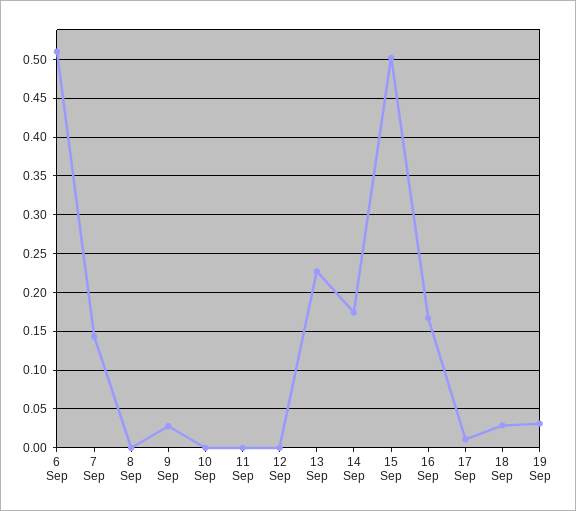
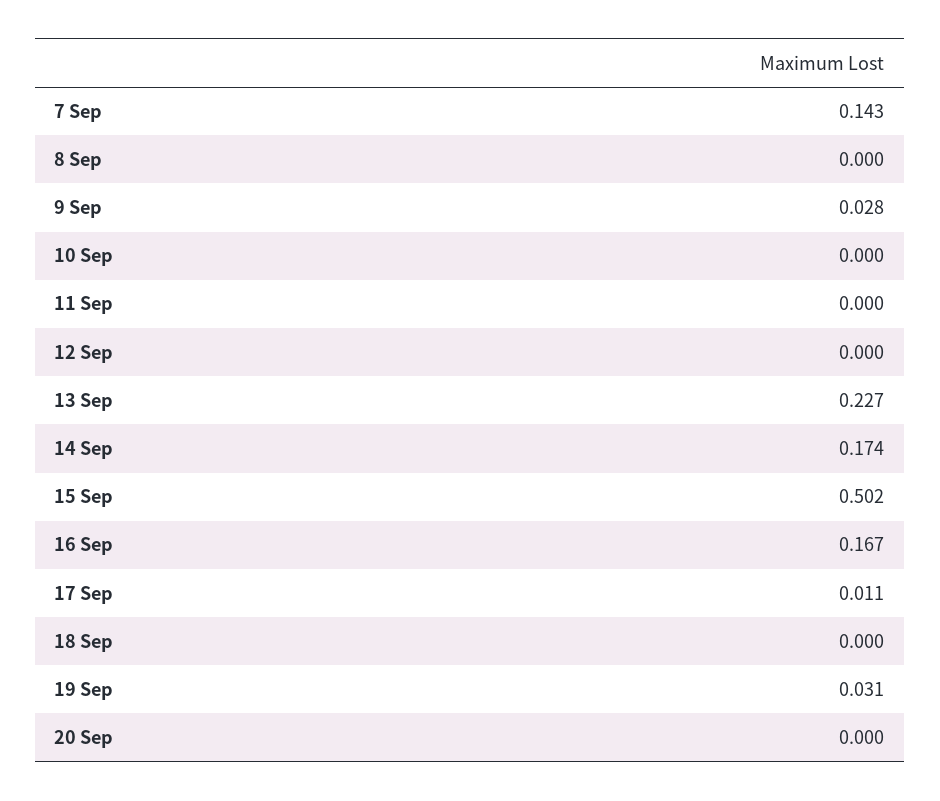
6 Sep: 0.51 -> none
18 Sep: 0.03 -> 0
20 Sep: none -> 0

